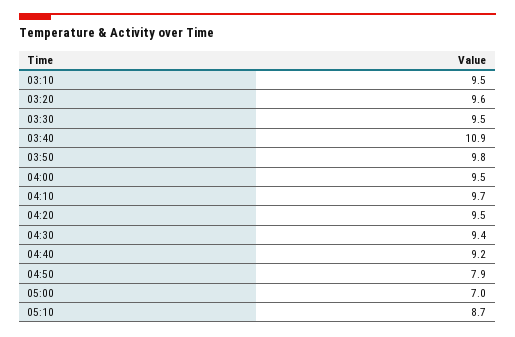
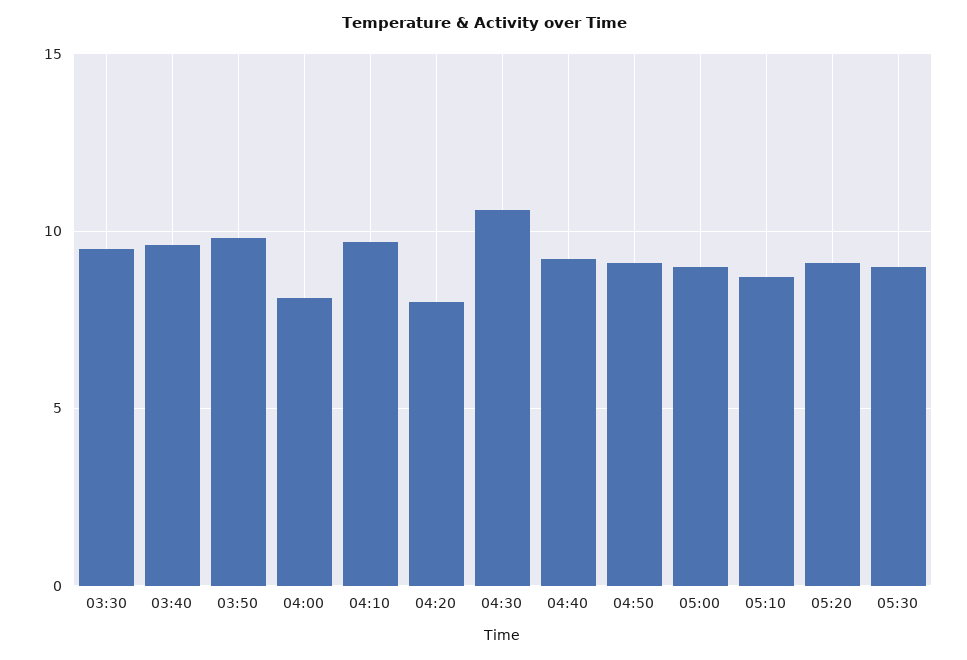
03:10: 9.5 -> none
03:20: 9.6 -> none
03:40: 10.9 -> 9.5
04:00: 9.5 -> 8
04:20: 9.5 -> 8
04:30: 9.4 -> 10.5
04:50: 7.9 -> 9
05:00: 7 -> 9
05:20: none -> 9
05:30: none -> 9

